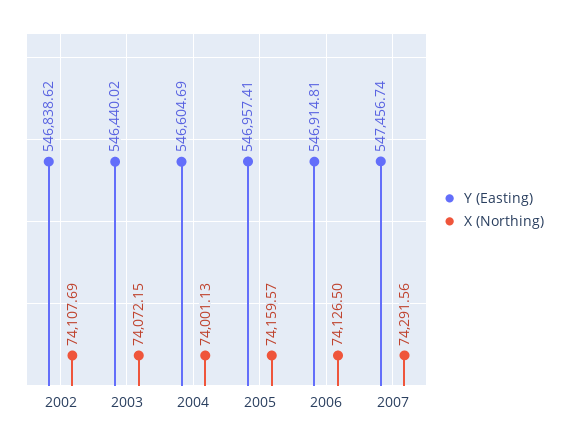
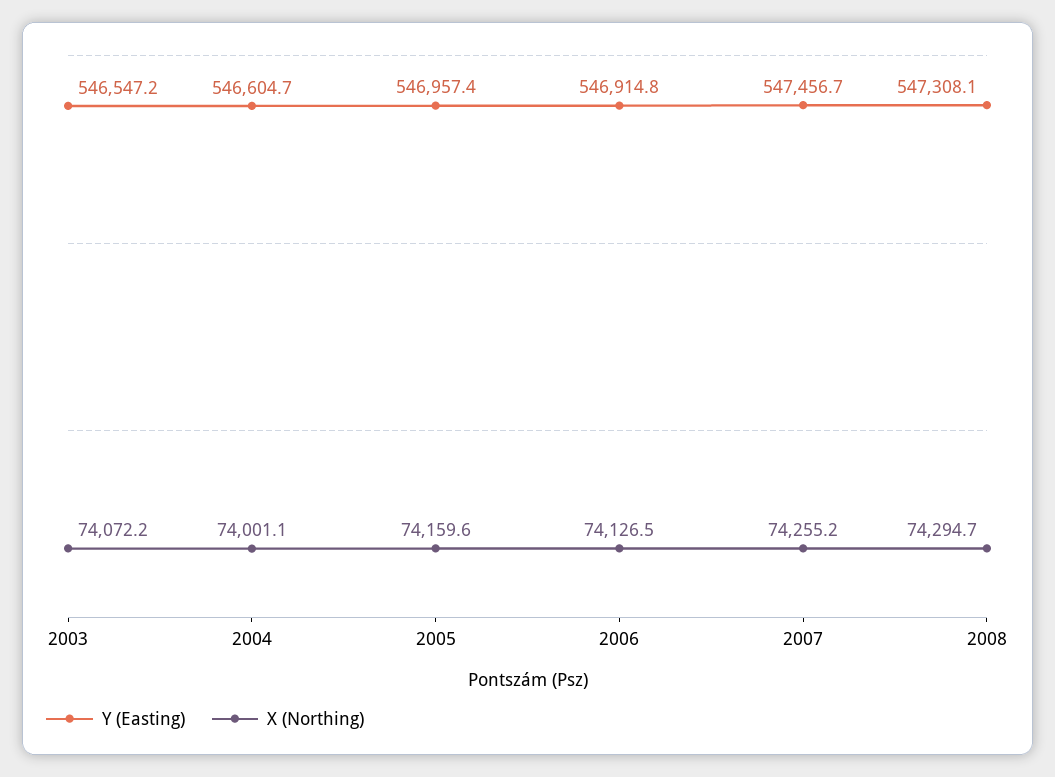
Y (Easting), 2002: 546838.62 -> none
X (Northing), 2002: 74107.69 -> none
Y (Easting), 2003: 546440.02 -> 546547.2
X (Northing), 2007: 74291.56 -> 74255.2
Y (Easting), 2008: none -> 547308.1
X (Northing), 2008: none -> 74294.7

